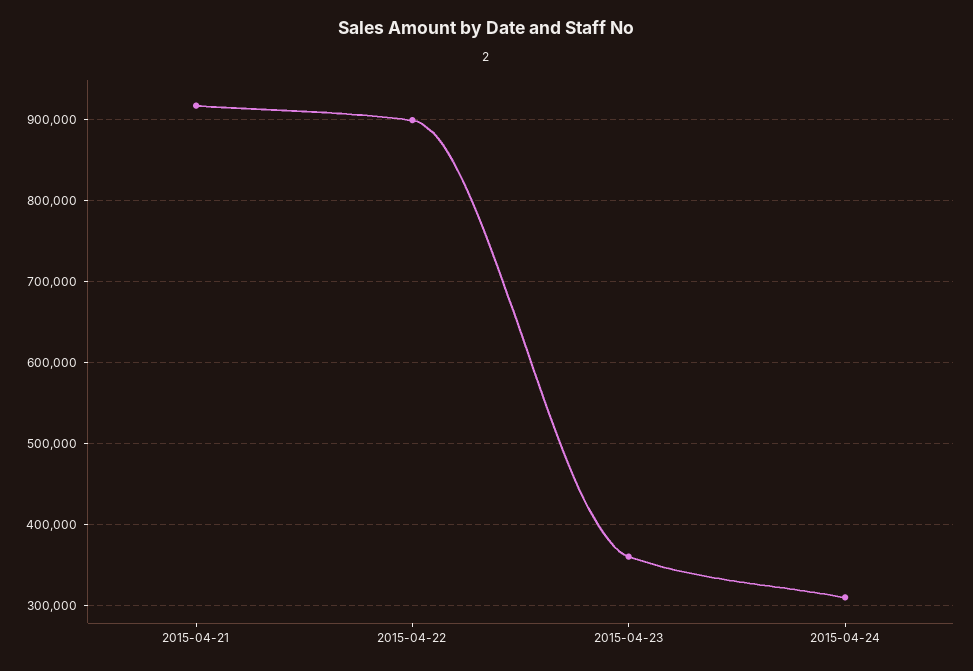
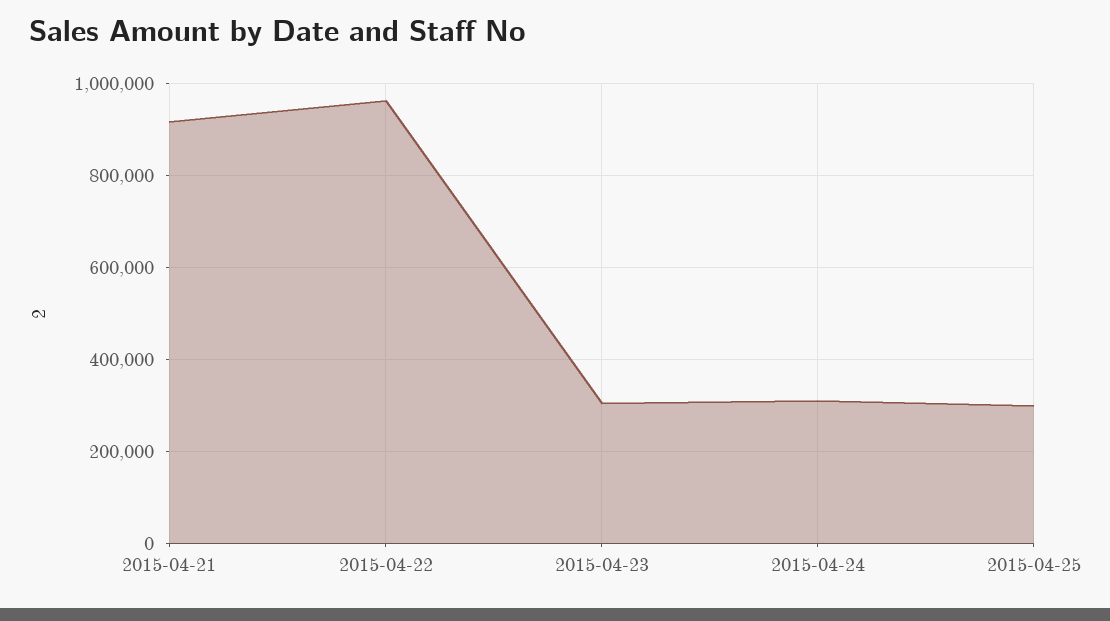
2015-04-22: 900000 -> 960000
2015-04-23: 360000 -> 300000
2015-04-25: none -> 300000

